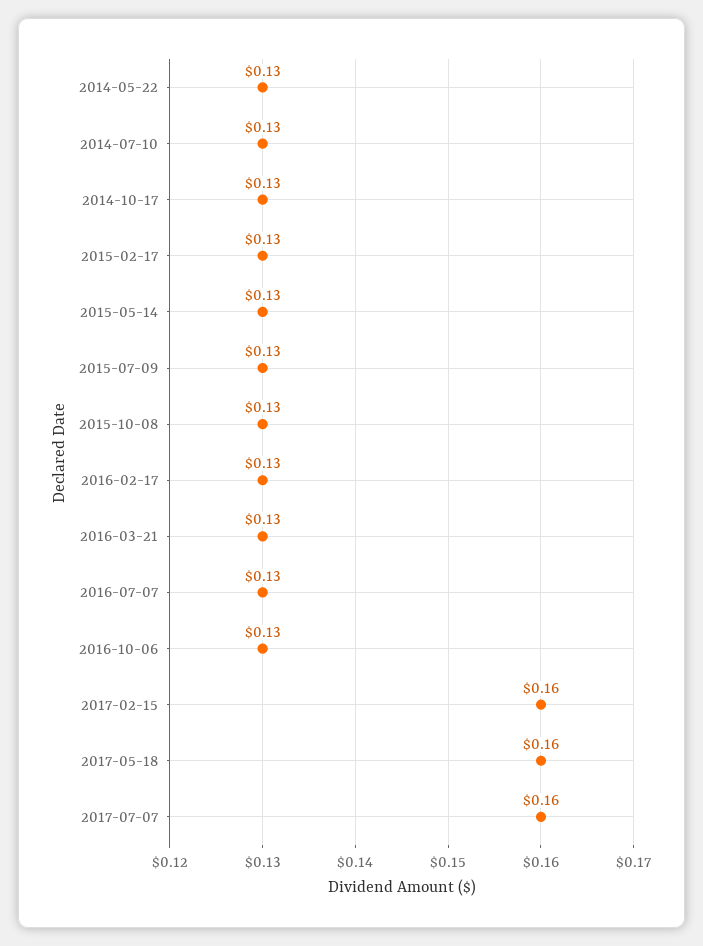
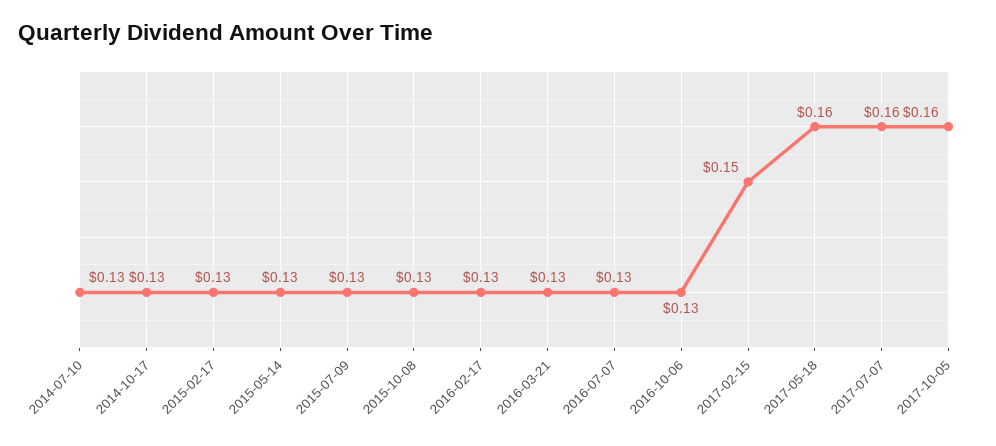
2014-05-22: 0.13 -> none
2017-02-15: 0.16 -> 0.15
2017-10-05: none -> 0.16

